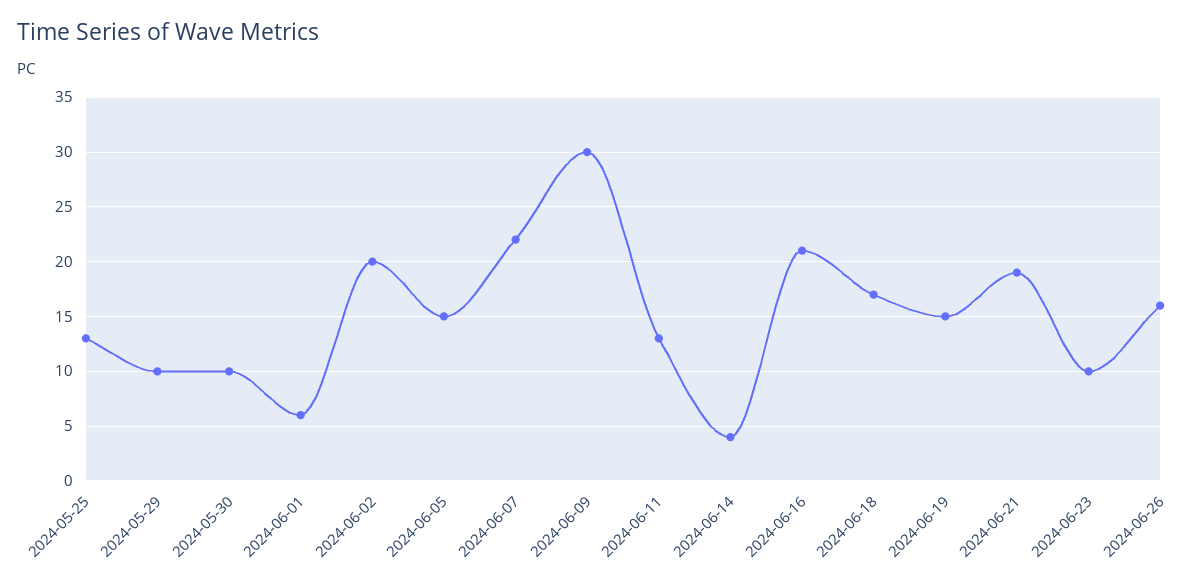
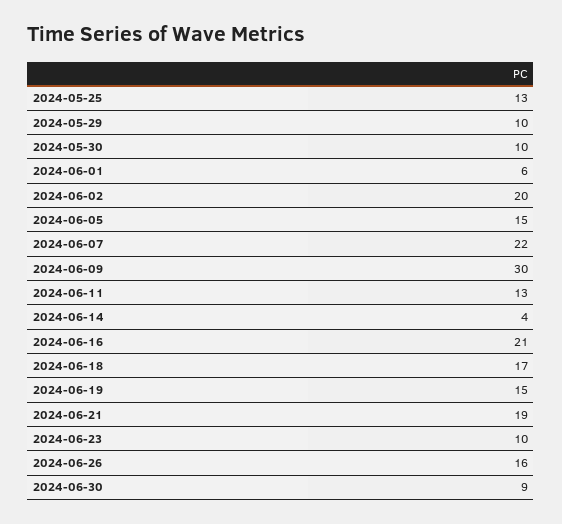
2024-06-30: none -> 9

